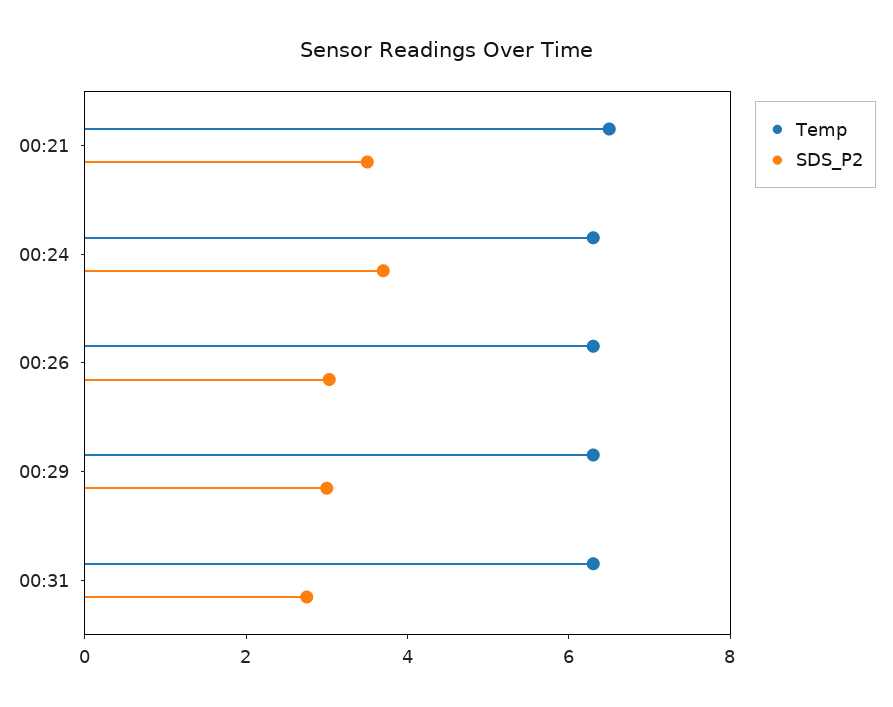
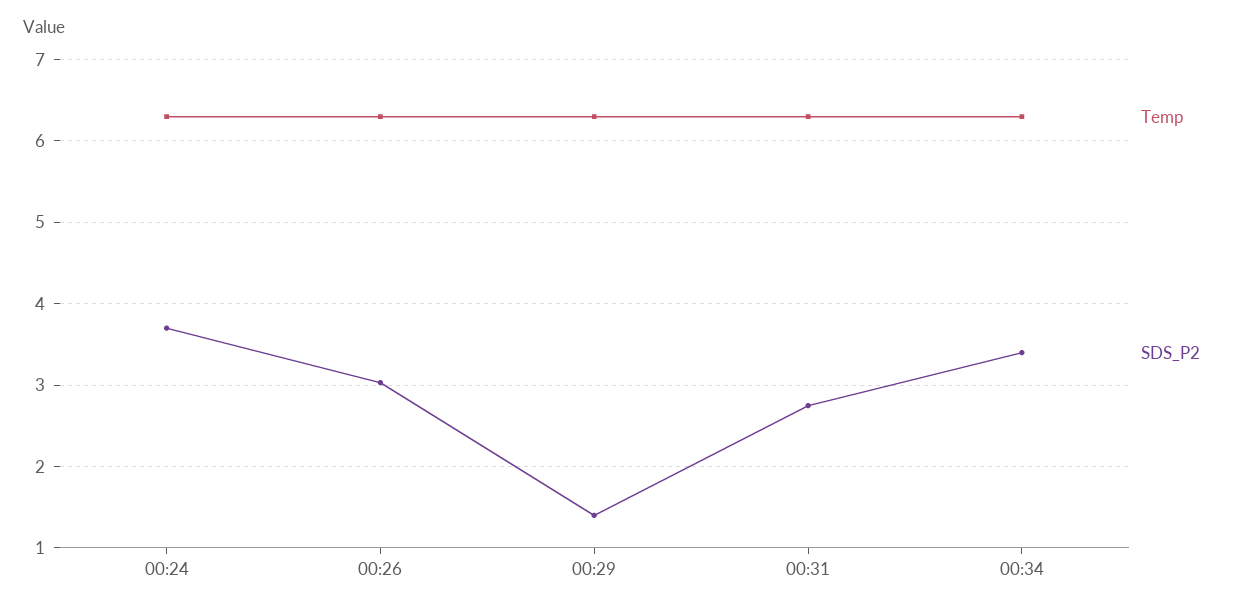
Temp, 00:21: 6.5 -> none
SDS_P2, 00:21: 3.5 -> none
SDS_P2, 00:29: 3 -> 1.4
Temp, 00:34: none -> 6.3
SDS_P2, 00:34: none -> 3.4

